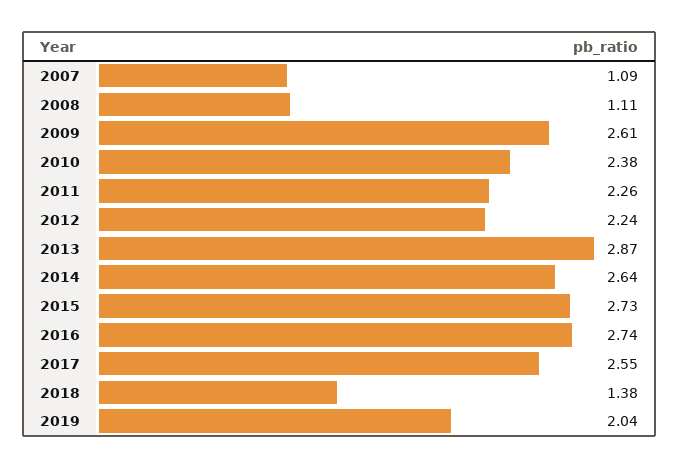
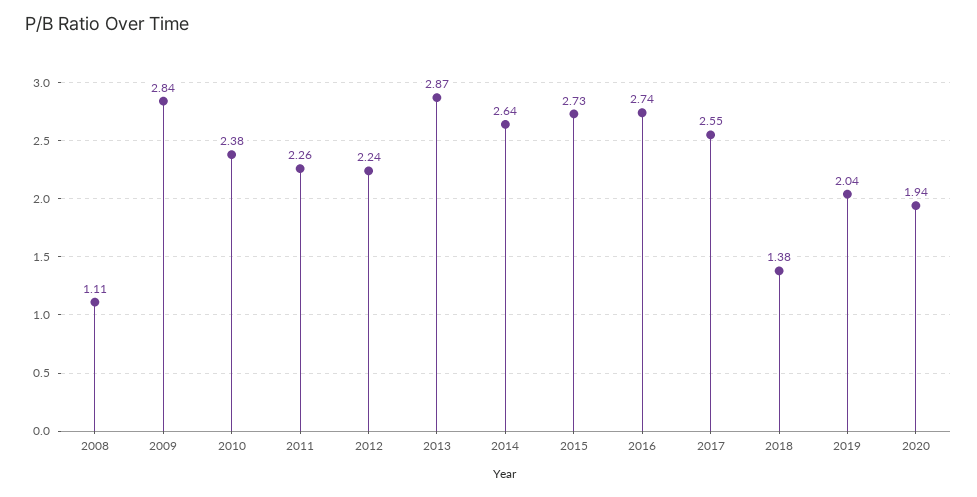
2007: 1.09 -> none
2009: 2.61 -> 2.84
2020: none -> 1.94

